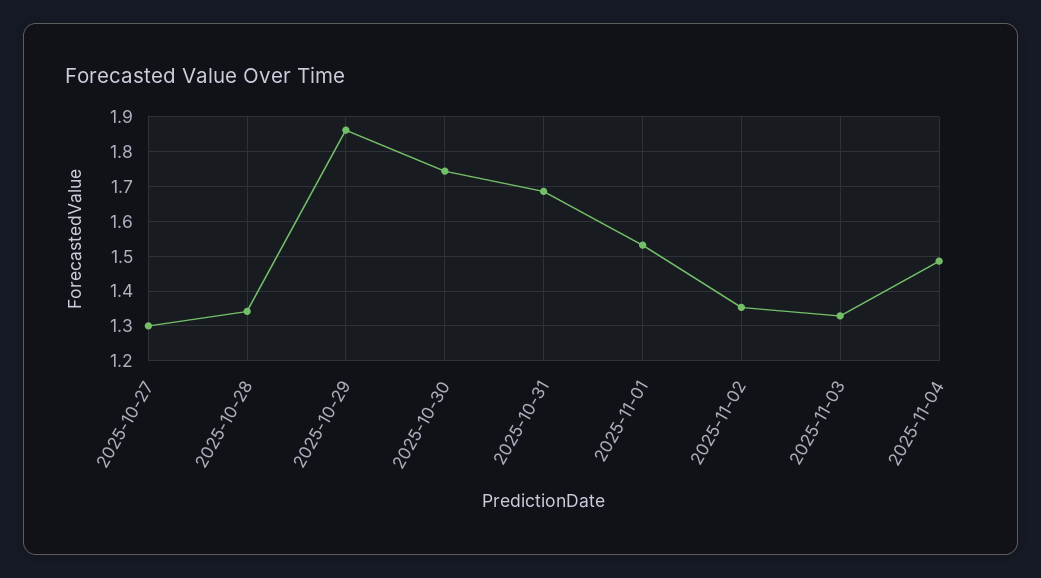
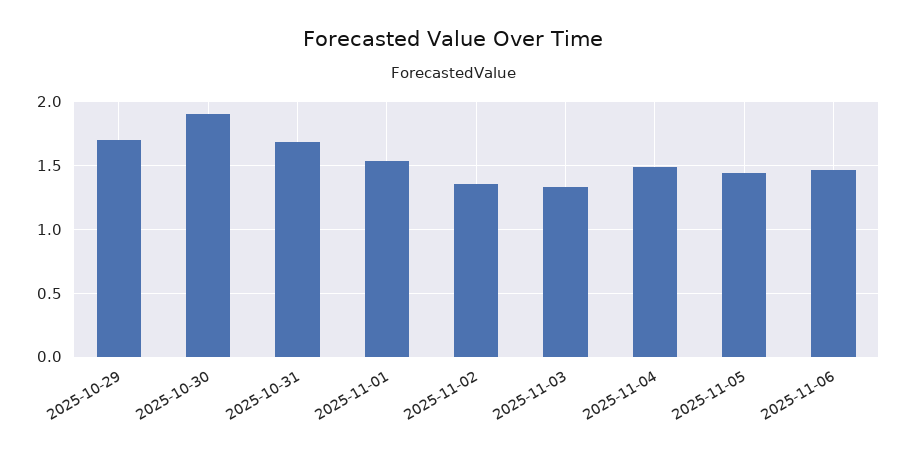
2025-10-27: 1.3 -> none
2025-10-28: 1.34 -> none
2025-10-29: 1.86 -> 1.7
2025-10-30: 1.74 -> 1.9
2025-11-05: none -> 1.45
2025-11-06: none -> 1.45

